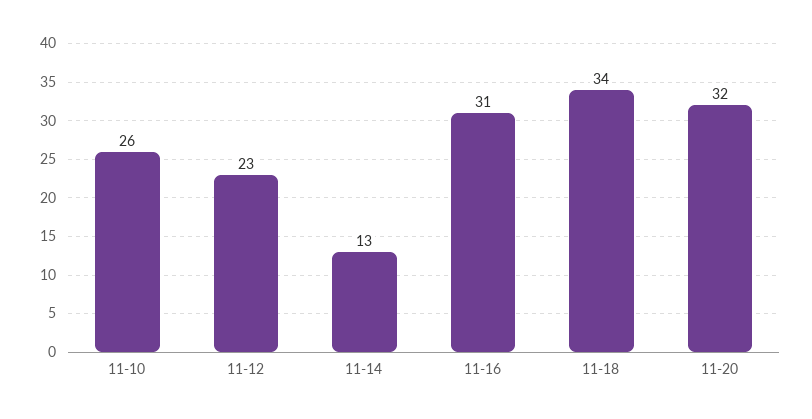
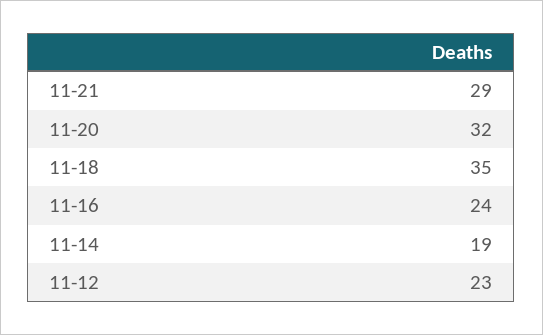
11-10: 26 -> none
11-14: 13 -> 19
11-16: 31 -> 24
11-18: 34 -> 35
11-21: none -> 29

